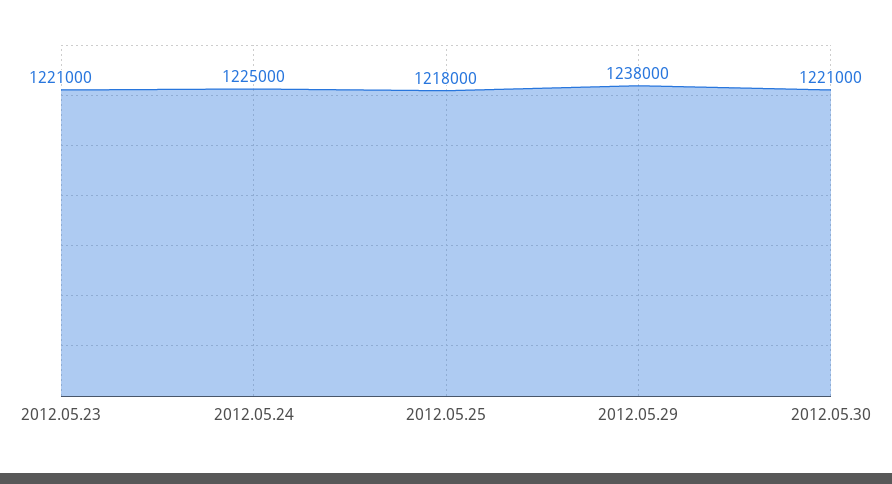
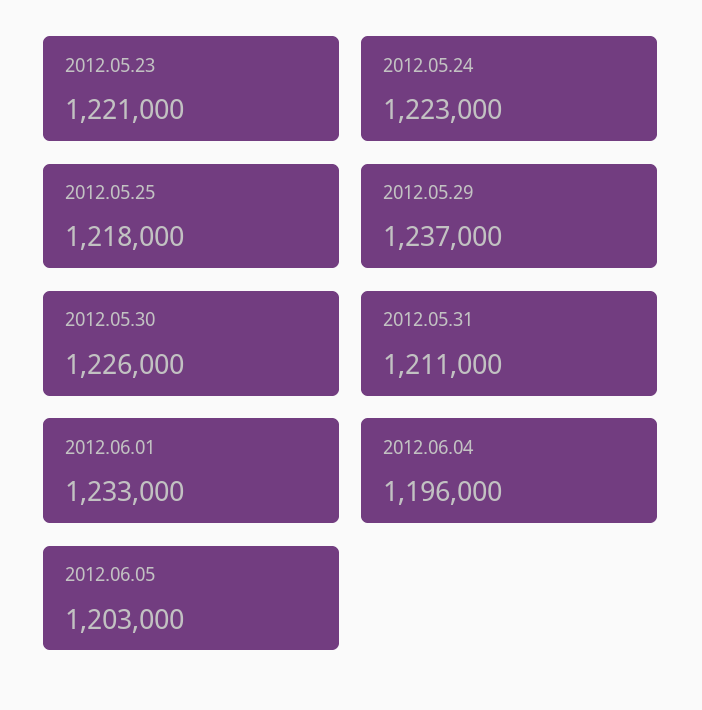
2012.05.24: 1225000 -> 1223000
2012.05.29: 1238000 -> 1237000
2012.05.30: 1221000 -> 1226000
2012.05.31: none -> 1211000
2012.06.01: none -> 1233000
2012.06.04: none -> 1196000
2012.06.05: none -> 1203000

